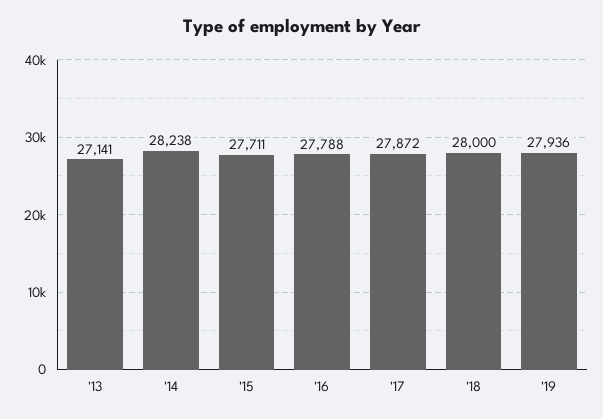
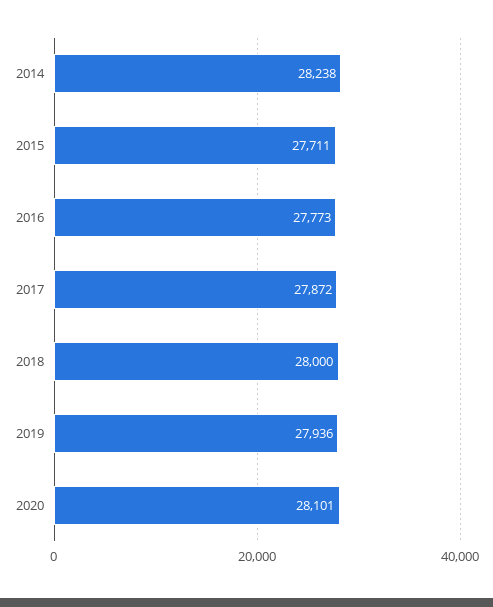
'13: 27141 -> none
'16: 27788 -> 27773
2020: none -> 28101

